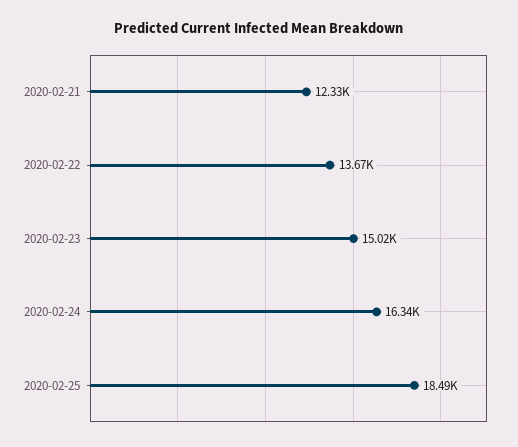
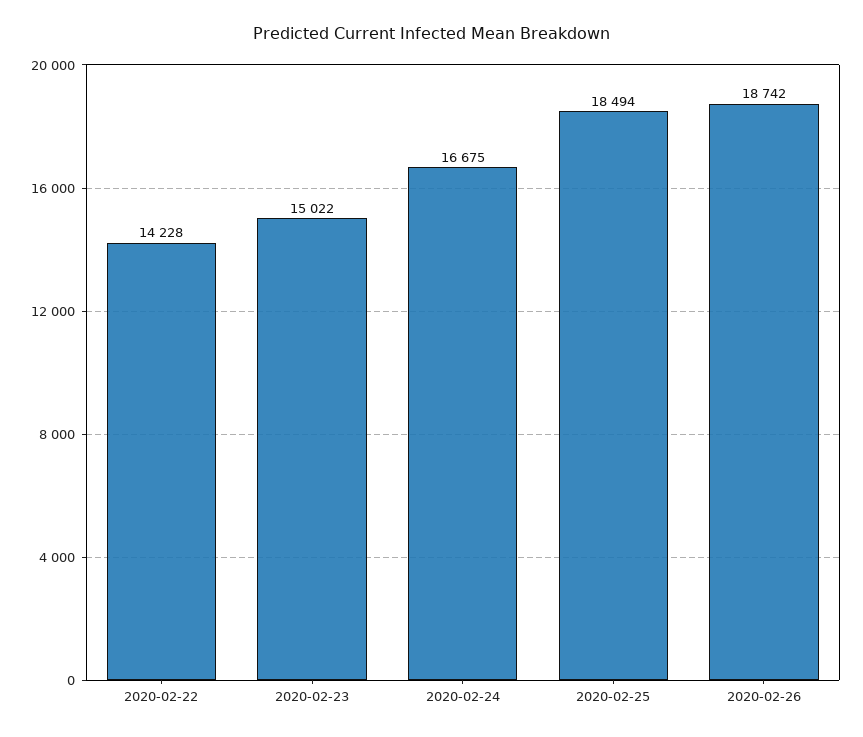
2020-02-21: 12330 -> none
2020-02-22: 13670 -> 14228
2020-02-24: 16340 -> 16675
2020-02-26: none -> 18742

